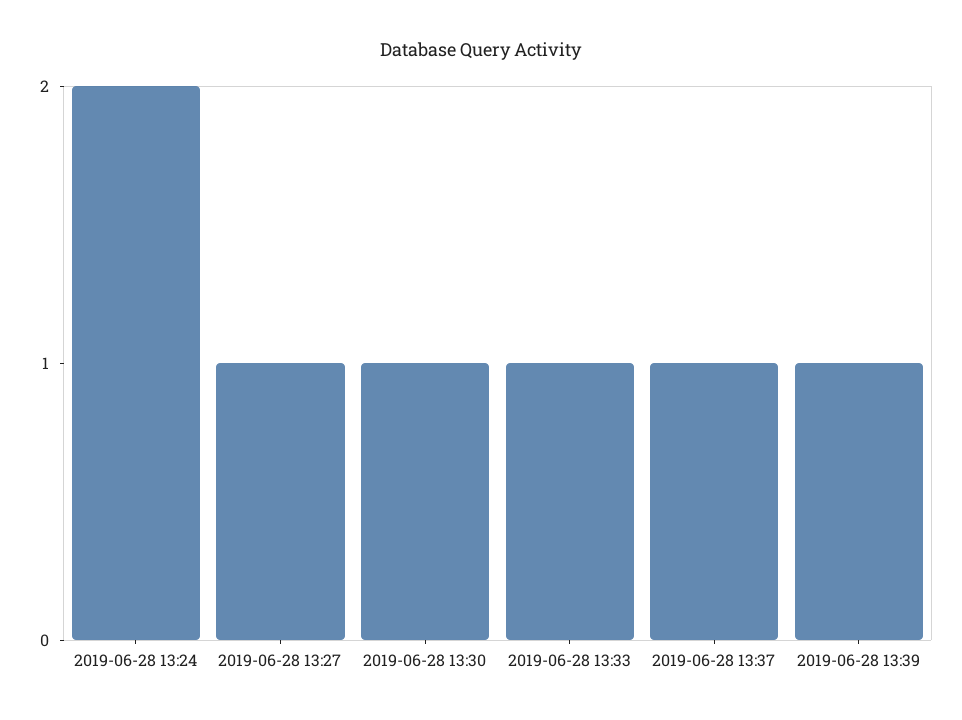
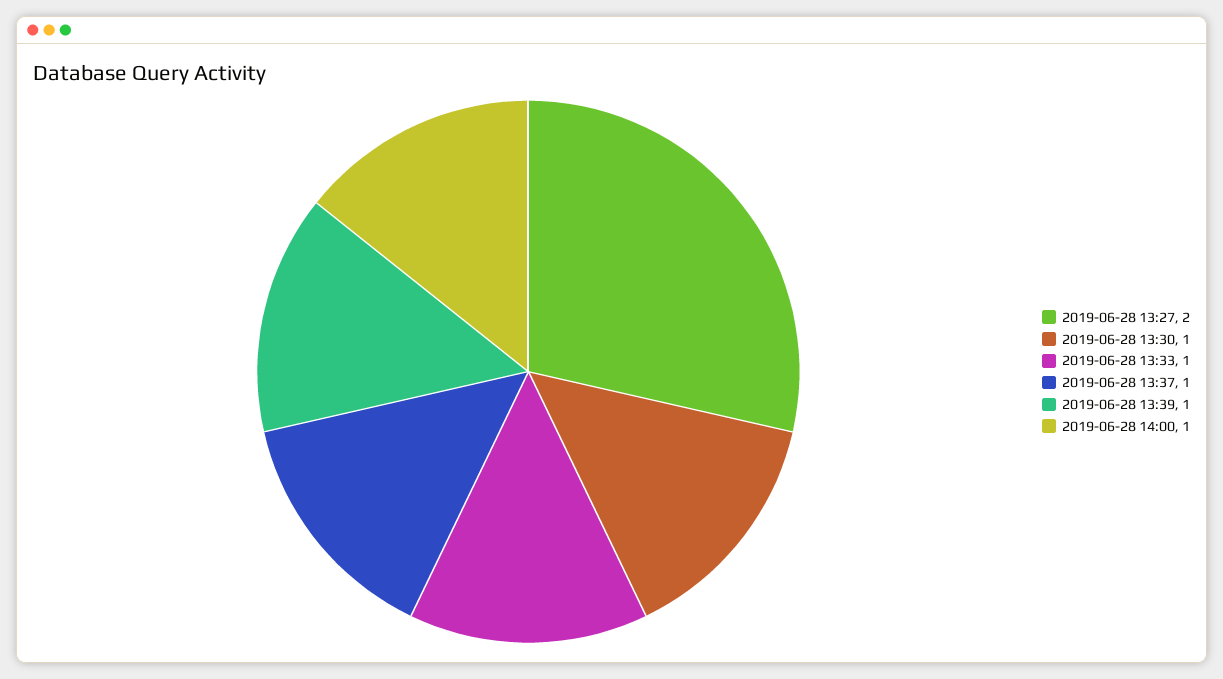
2019-06-28 13:24: 2 -> none
2019-06-28 13:27: 1 -> 2
2019-06-28 14:00: none -> 1

